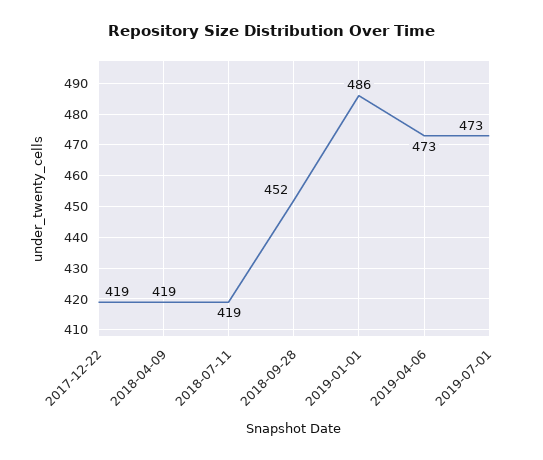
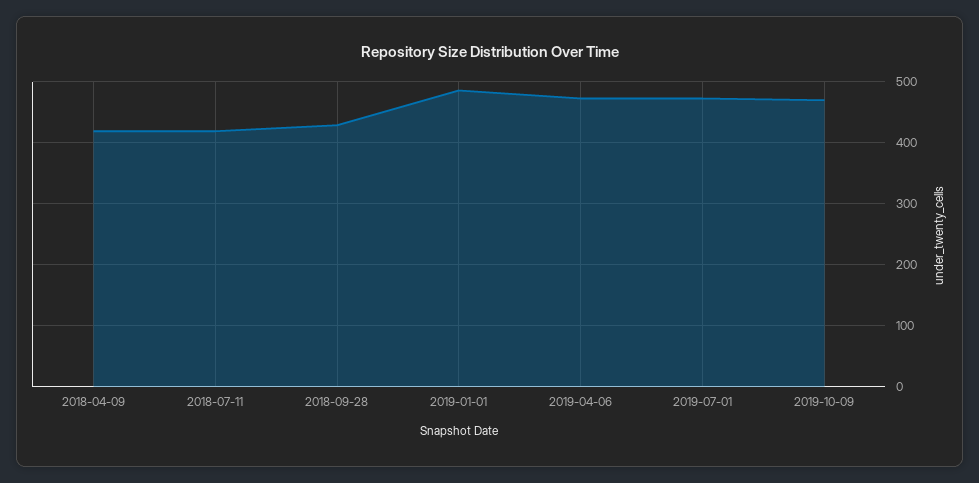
2017-12-22: 419 -> none
2018-09-28: 452 -> 430
2019-10-09: none -> 470

